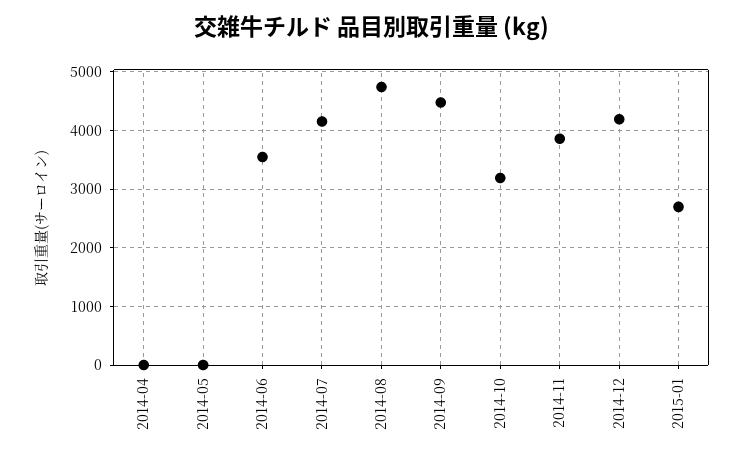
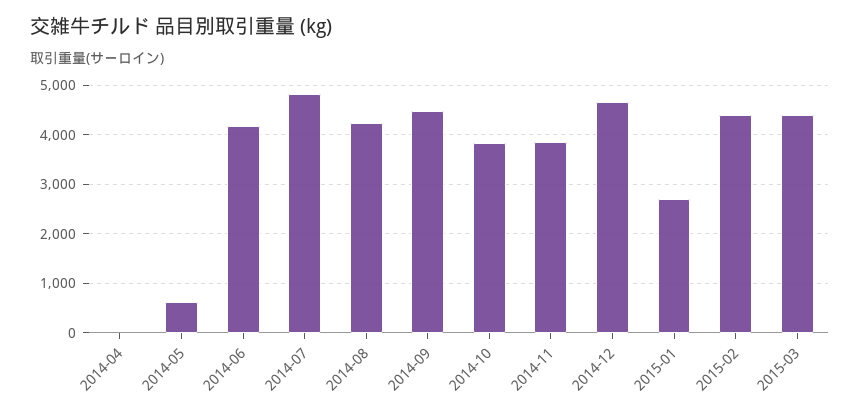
2014-05: 0 -> 600
2014-06: 3600 -> 4200
2014-07: 4200 -> 4800
2014-08: 4800 -> 4200
2014-10: 3200 -> 3800
2014-12: 4200 -> 4600
2015-02: none -> 4400
2015-03: none -> 4400

